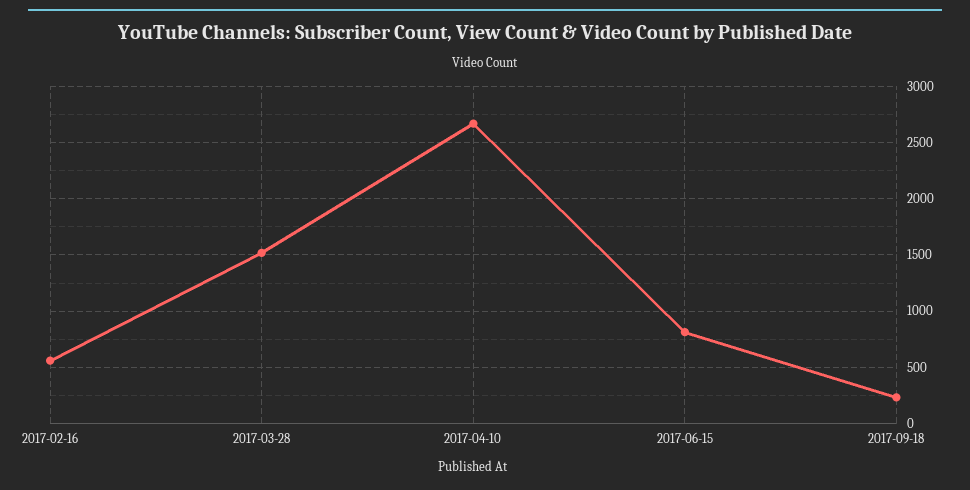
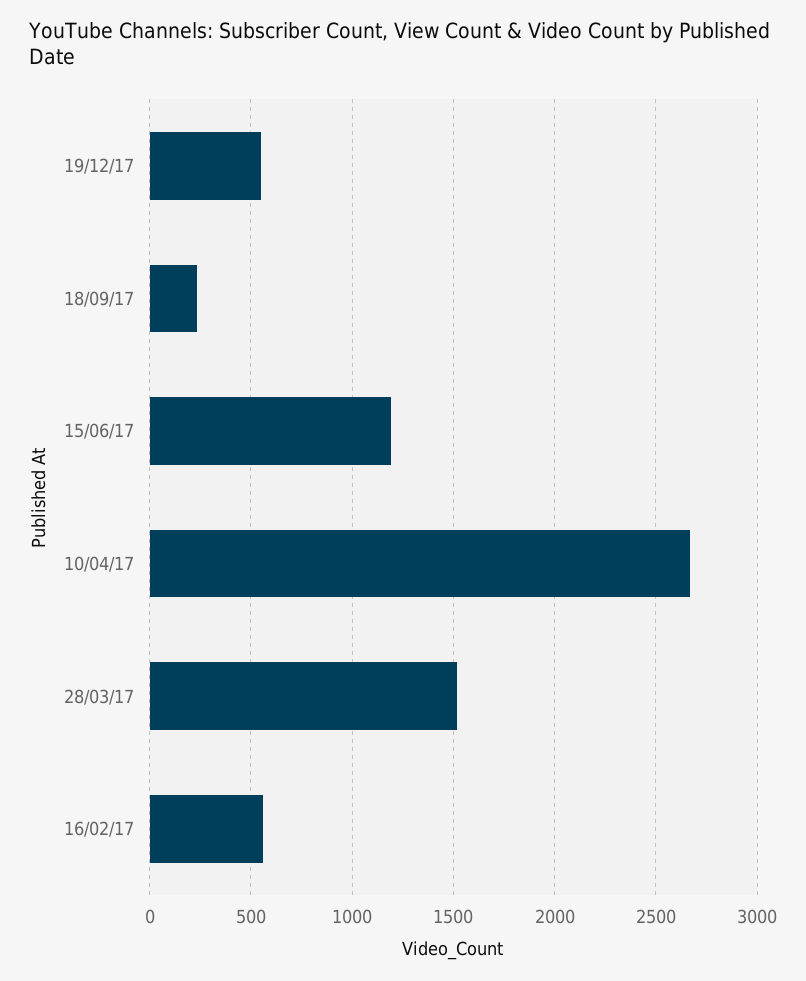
2017-06-15: 800 -> 1200
19/12/17: none -> 550

